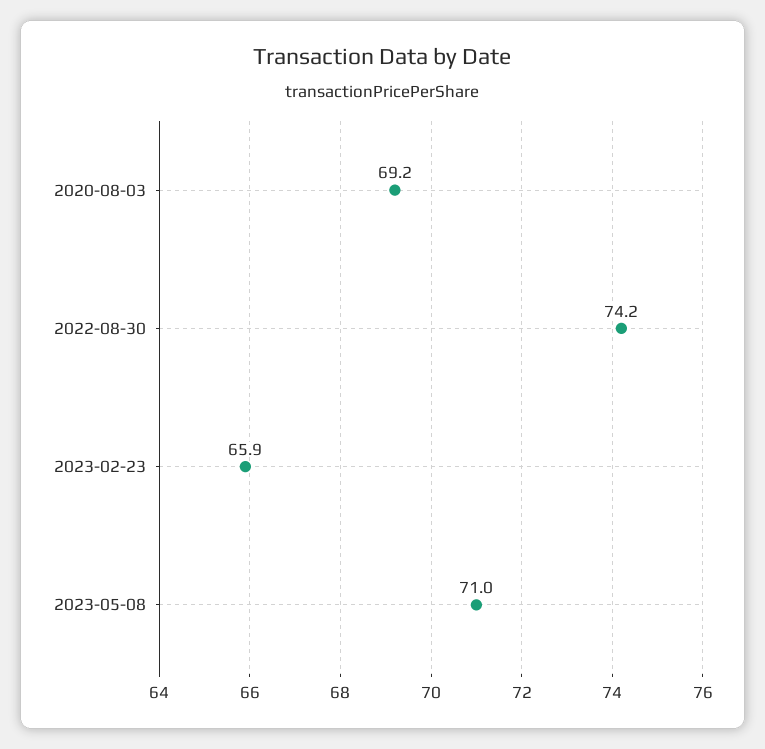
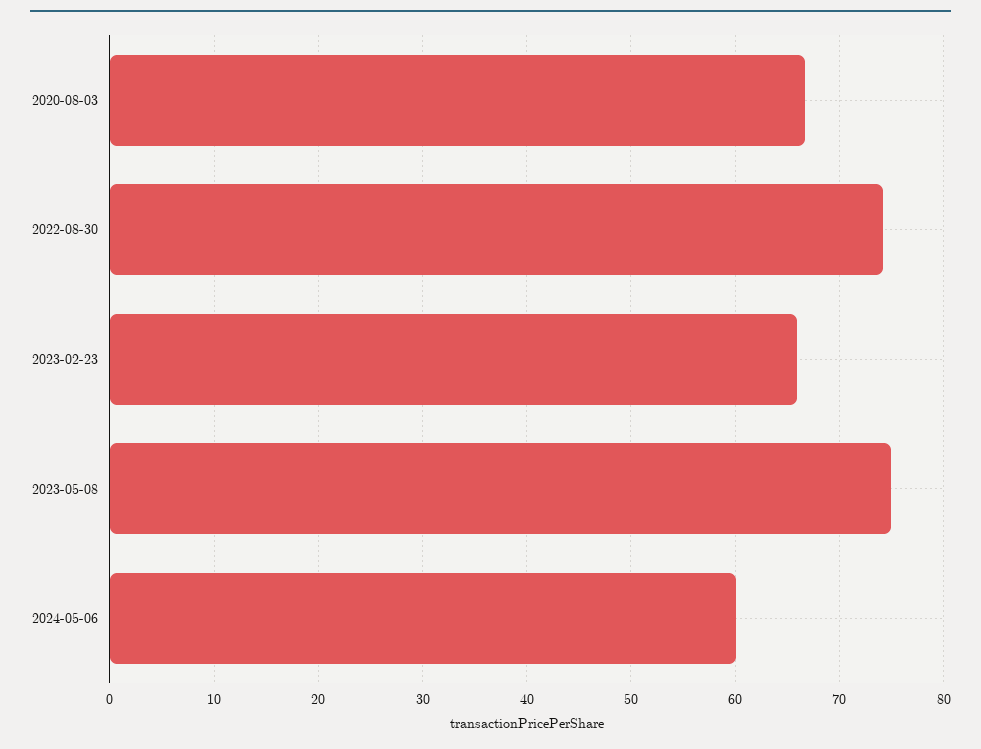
2020-08-03: 69.2 -> 67
2023-05-08: 71 -> 75
2024-05-06: none -> 60

